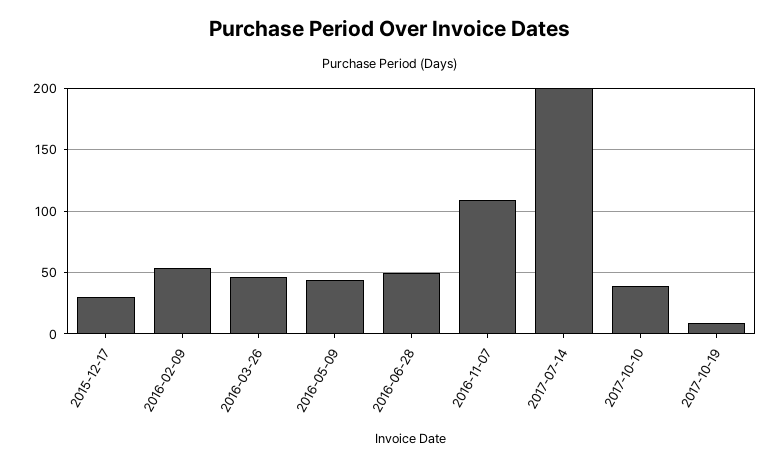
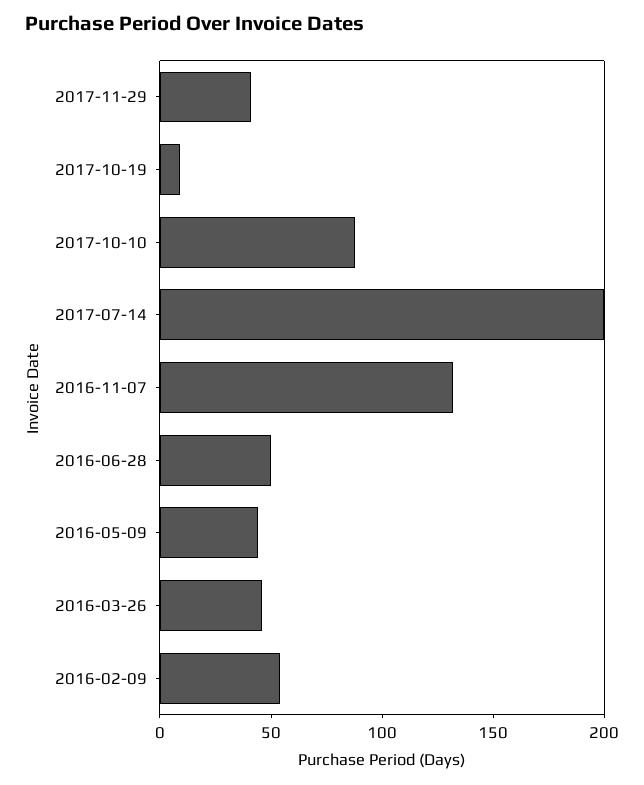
2015-12-17: 30 -> none
2016-11-07: 110 -> 130
2017-10-10: 40 -> 90
2017-11-29: none -> 40

